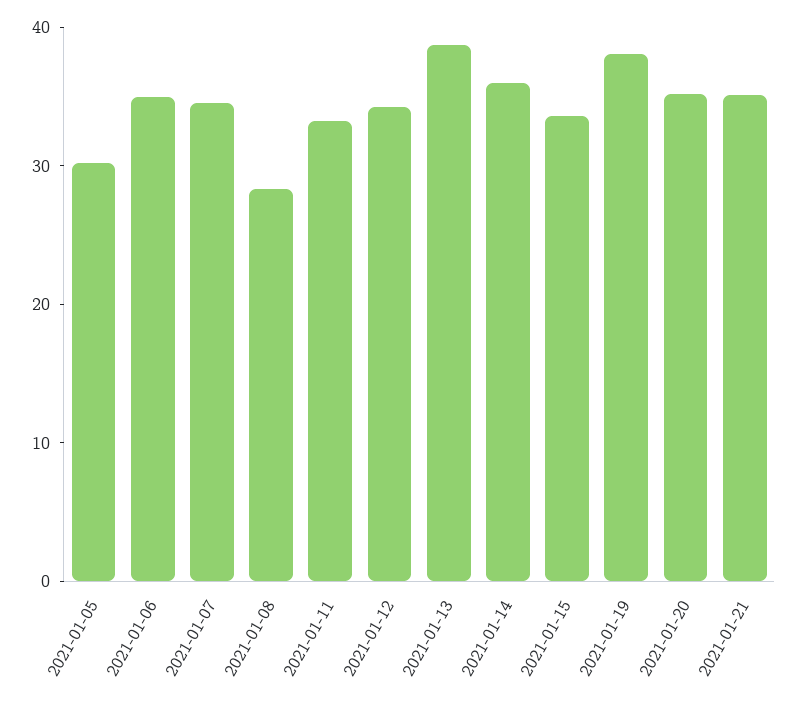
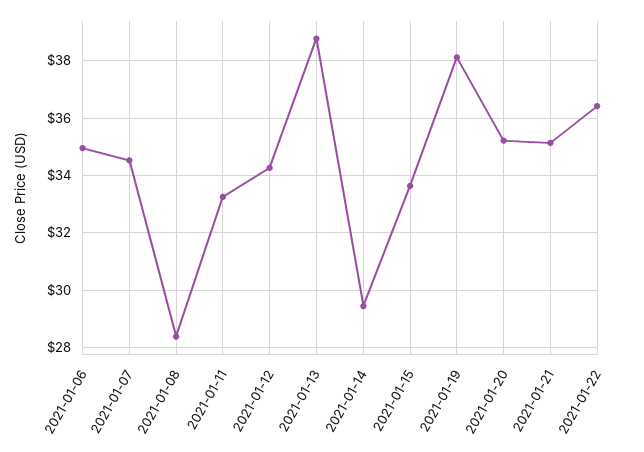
2021-01-05: 30 -> none
2021-01-14: 36 -> 29.5
2021-01-22: none -> 36.5

